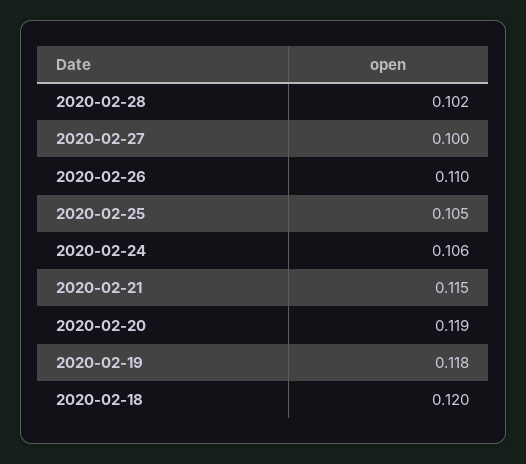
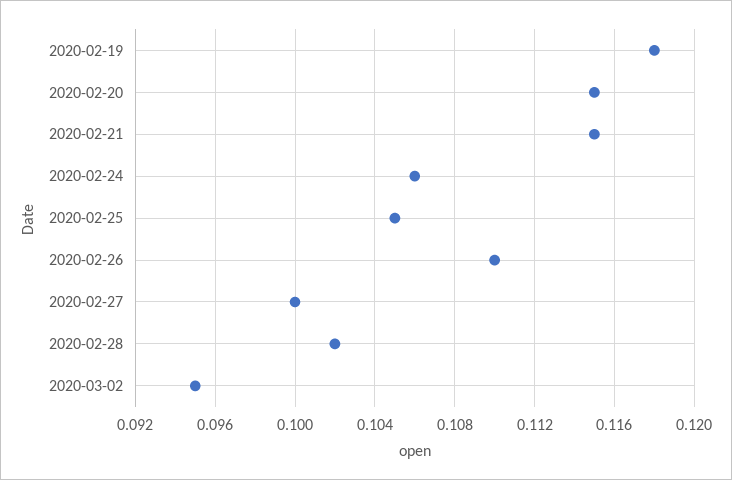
2020-02-20: 0.119 -> 0.115
2020-02-18: 0.12 -> none
2020-03-02: none -> 0.095

